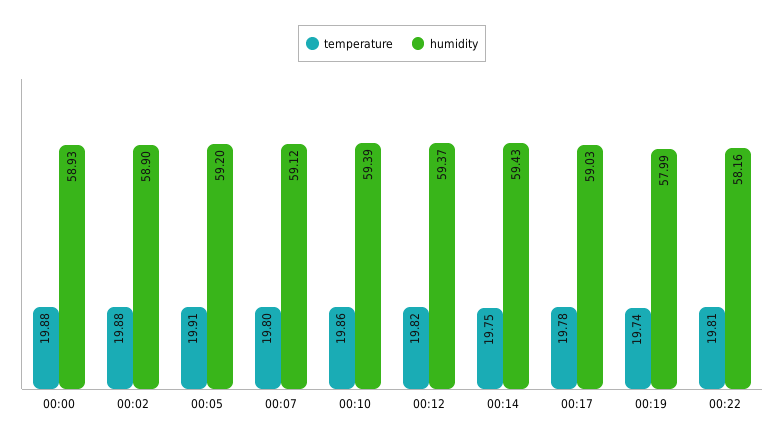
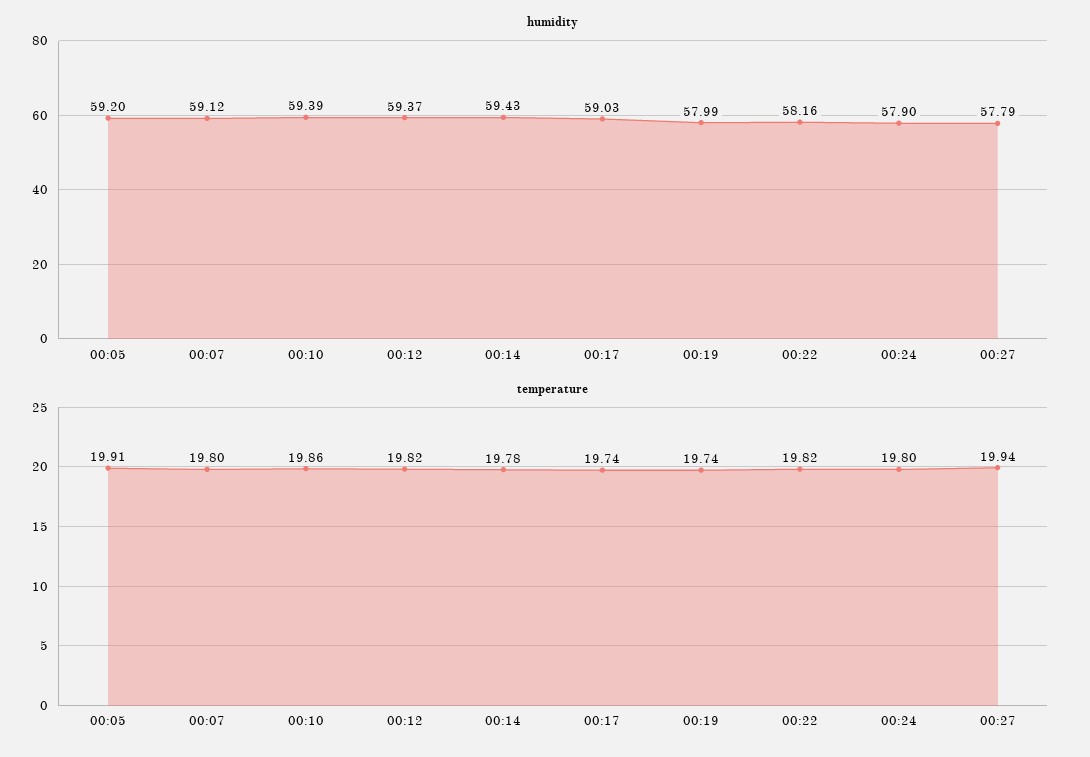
temperature, 00:00: 19.88 -> none
humidity, 00:00: 58.93 -> none
temperature, 00:02: 19.88 -> none
humidity, 00:02: 58.9 -> none
temperature, 00:14: 19.75 -> 19.78
temperature, 00:17: 19.78 -> 19.74
temperature, 00:22: 19.81 -> 19.82
humidity, 00:24: none -> 57.9
humidity, 00:27: none -> 57.79
temperature, 00:24: none -> 19.8
temperature, 00:27: none -> 19.94

